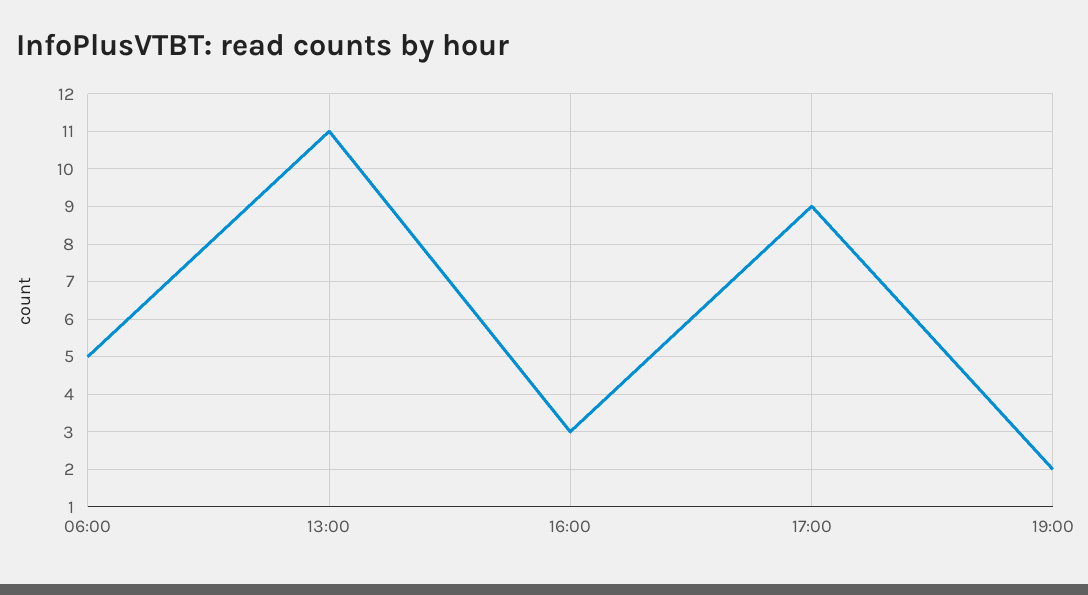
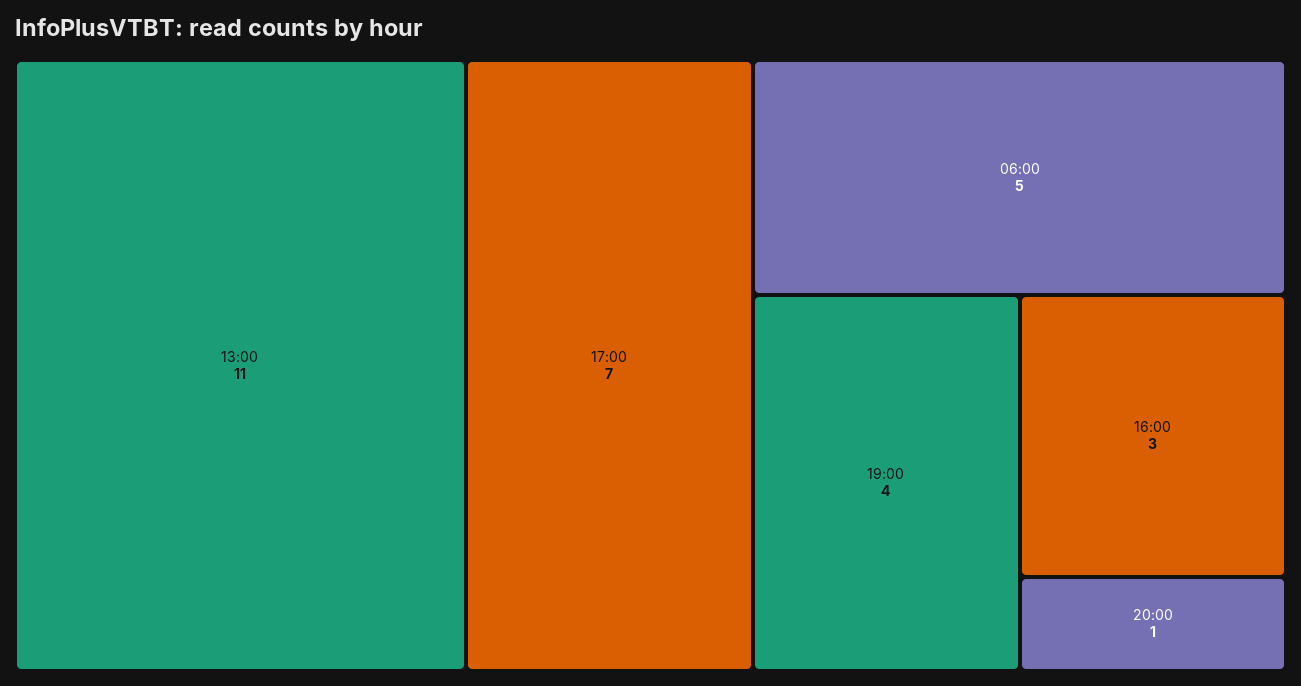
17:00: 9 -> 7
19:00: 2 -> 4
20:00: none -> 1

